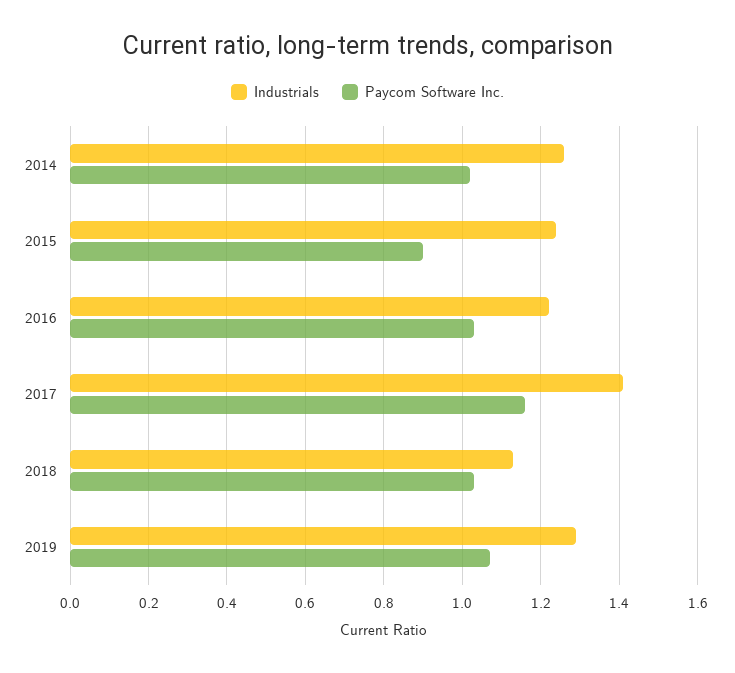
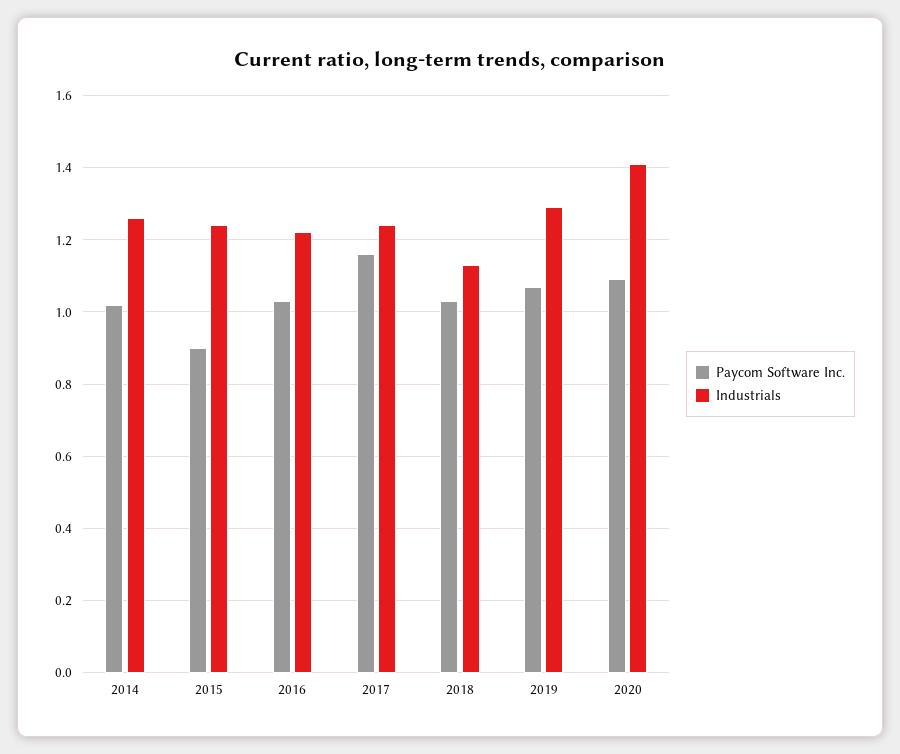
Industrials, 2017: 1.4 -> 1.25
Paycom Software Inc., 2020: none -> 1.1
Industrials, 2020: none -> 1.4

